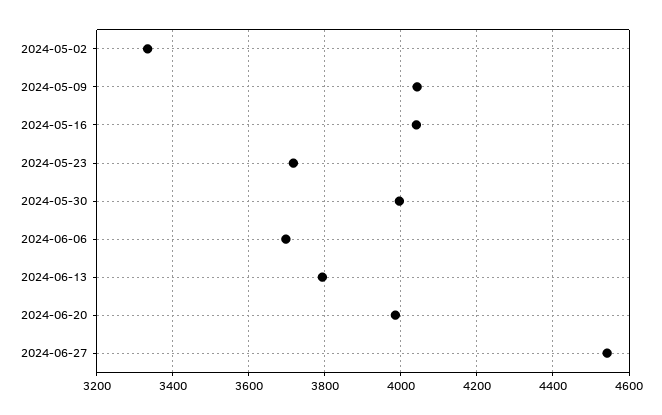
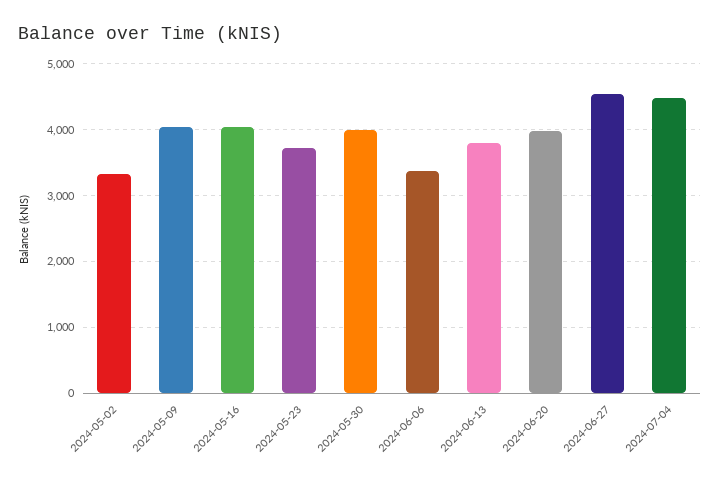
2024-06-06: 3700 -> 3400
2024-07-04: none -> 4500

